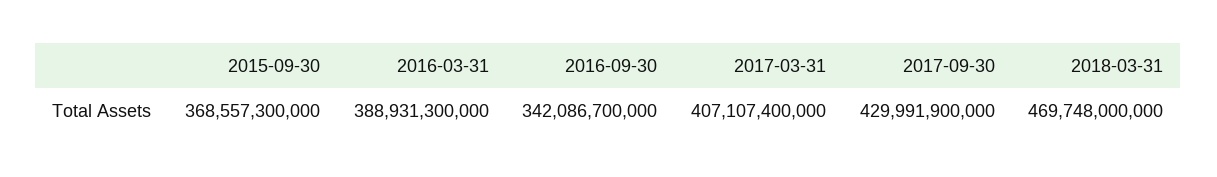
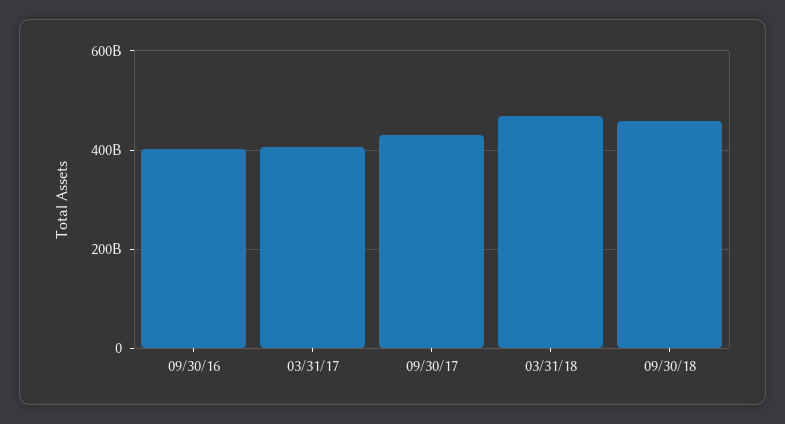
2015-09-30: 368557300000 -> none
2016-03-31: 388931300000 -> none
2016-09-30: 342086700000 -> 400000000000
09/30/18: none -> 460000000000

